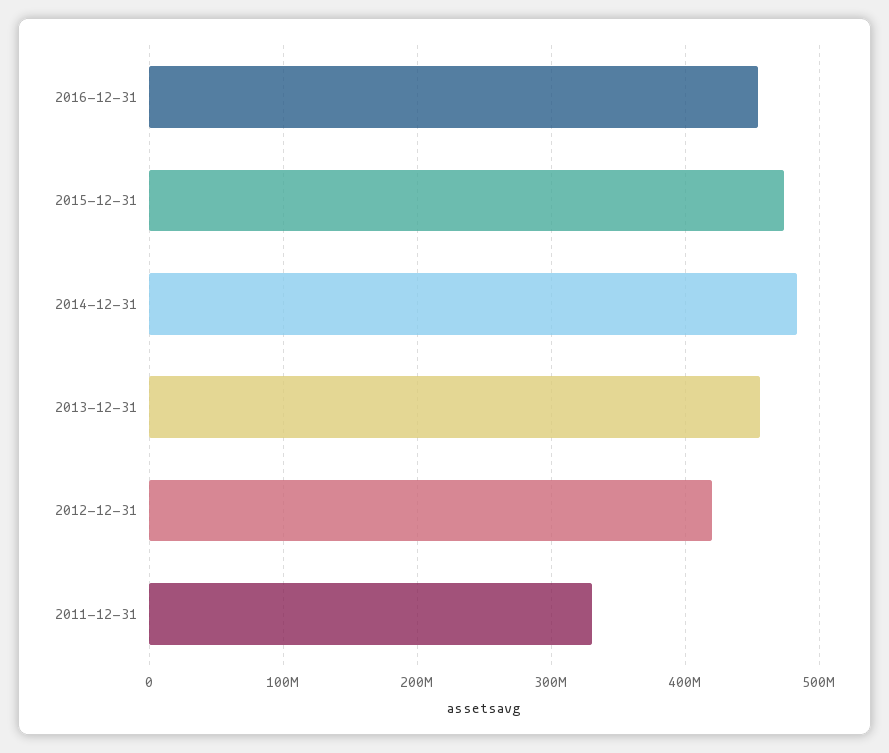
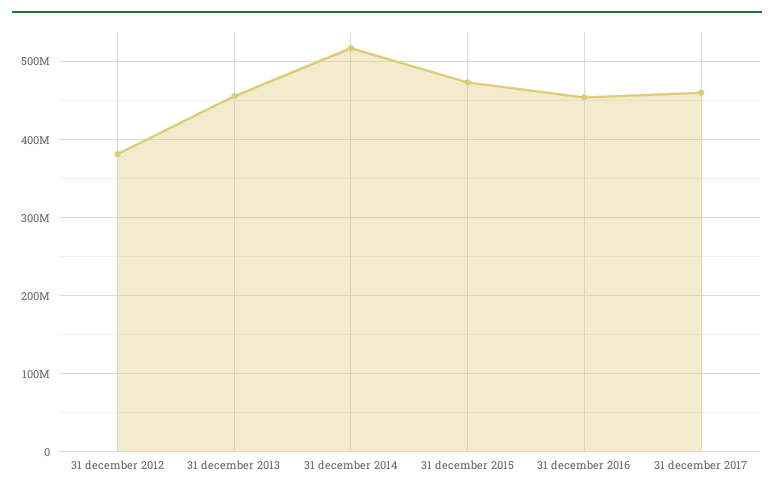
2014-12-31: 480000000 -> 520000000
2012-12-31: 420000000 -> 380000000
2011-12-31: 330000000 -> none
31 december 2017: none -> 460000000

